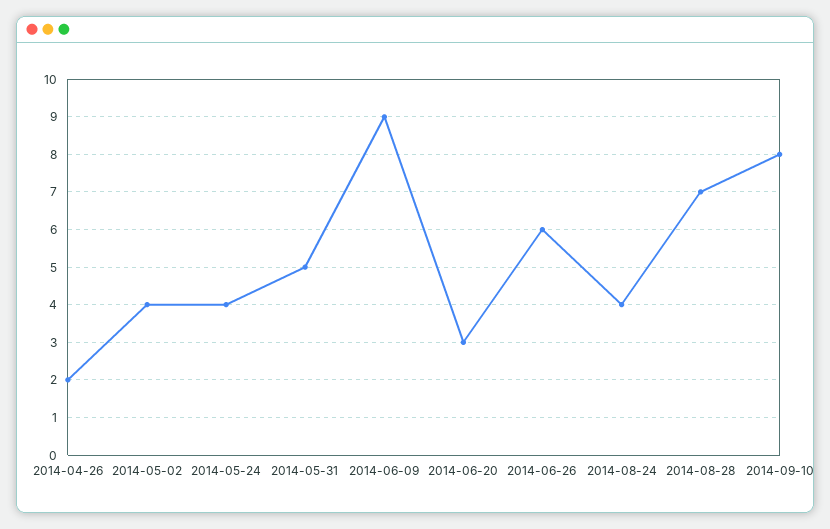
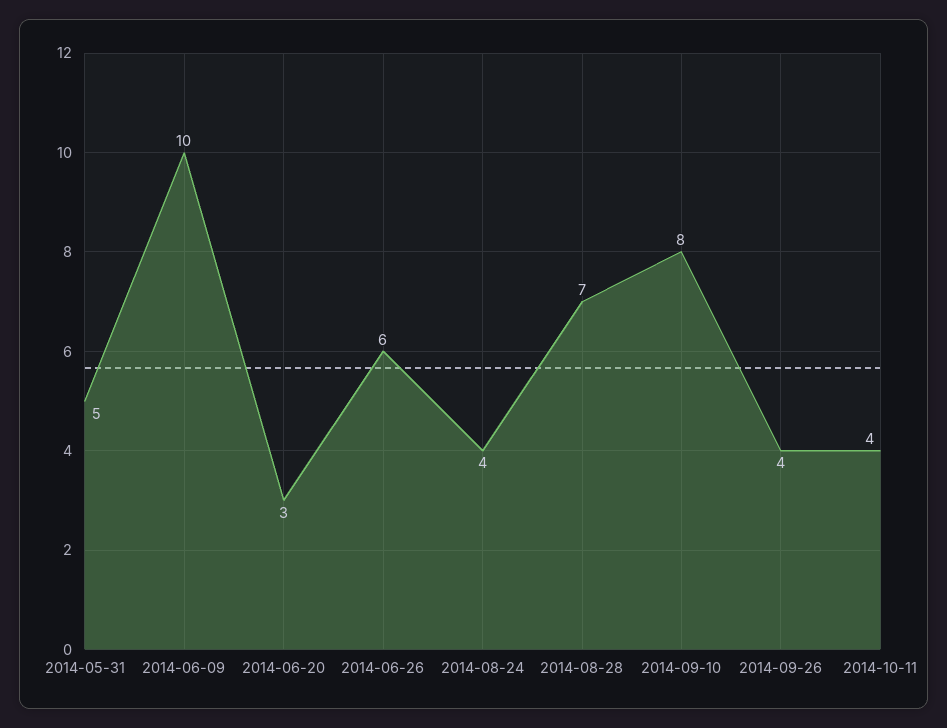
2014-04-26: 2 -> none
2014-05-02: 4 -> none
2014-05-24: 4 -> none
2014-06-09: 9 -> 10
2014-09-26: none -> 4
2014-10-11: none -> 4

